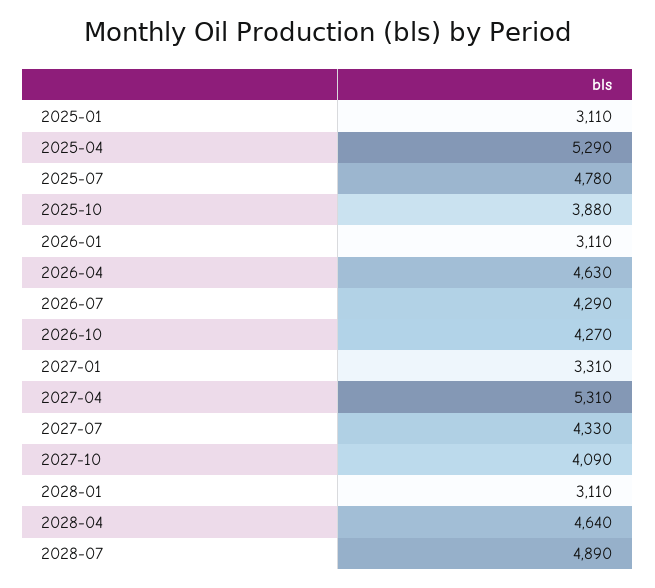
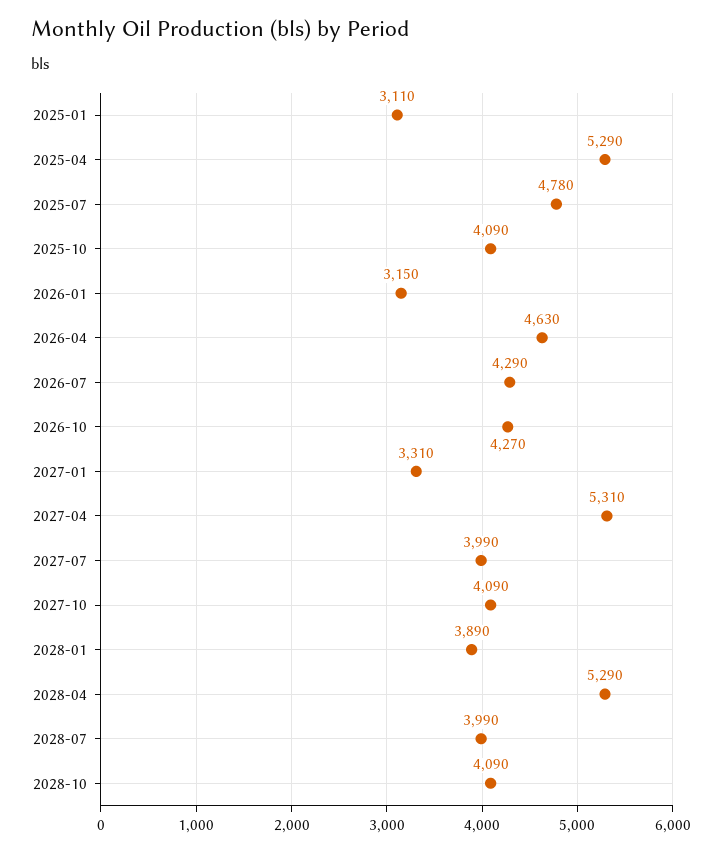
2025-10: 3880 -> 4090
2026-01: 3110 -> 3150
2027-07: 4330 -> 3990
2028-01: 3110 -> 3890
2028-04: 4640 -> 5290
2028-07: 4890 -> 3990
2028-10: none -> 4090

